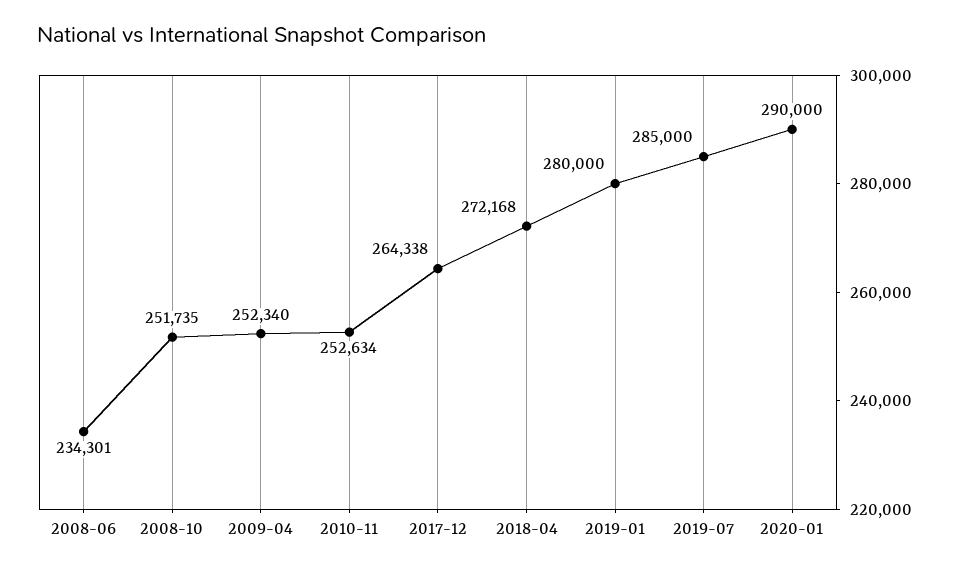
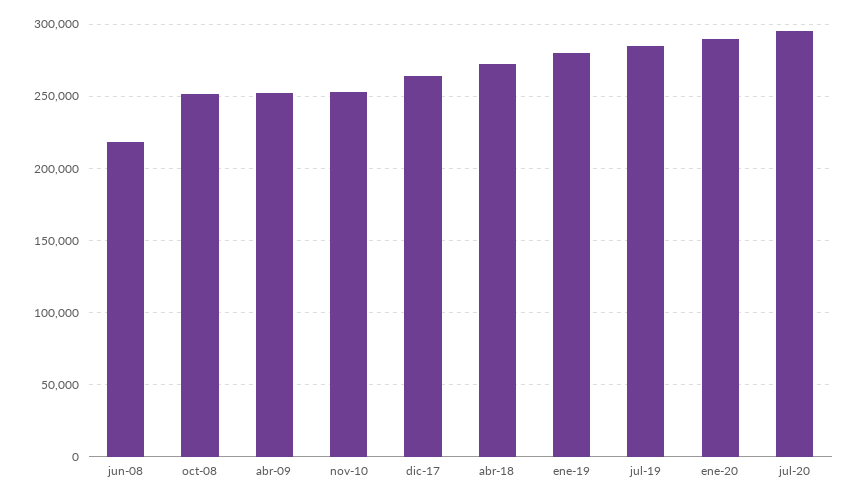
2008-06: 234301 -> 220000
jul-20: none -> 295000

